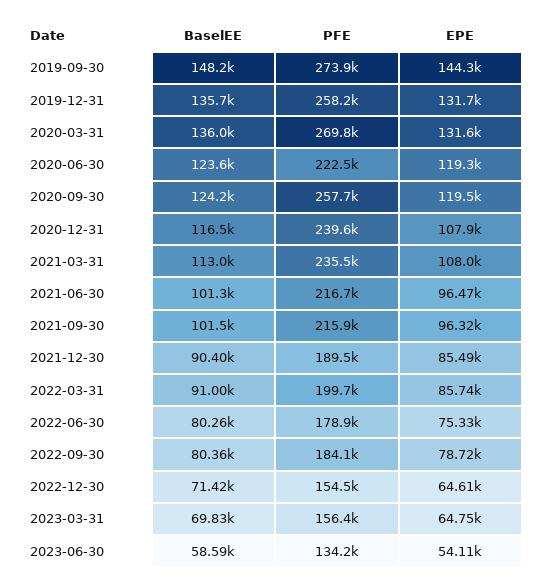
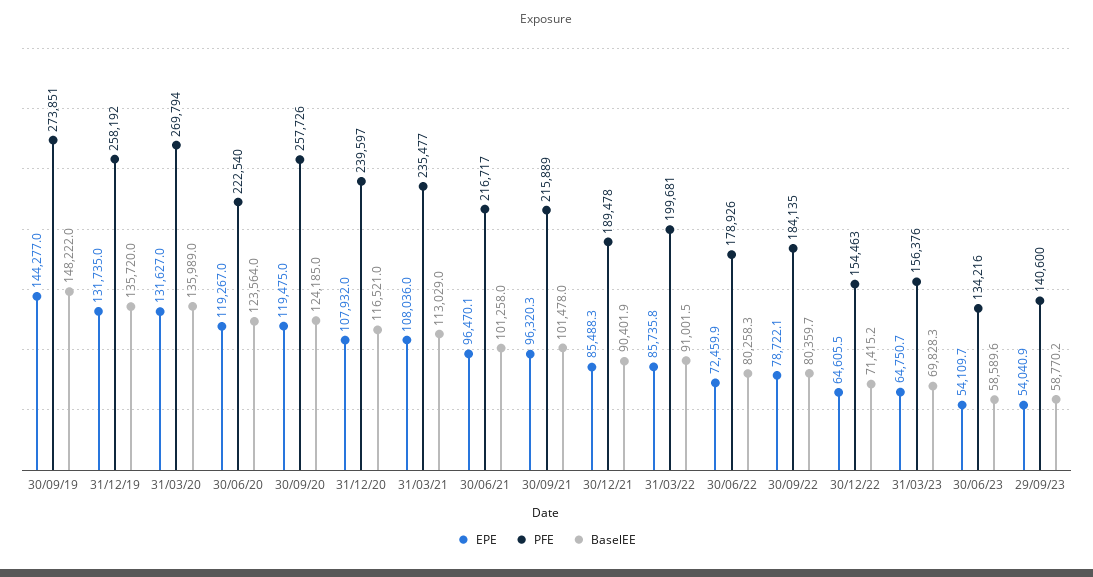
EPE, 2022-06-30: 75330 -> 72459.9
EPE, 29/09/23: none -> 54040.9
PFE, 29/09/23: none -> 140600
BaselEE, 29/09/23: none -> 58770.2

